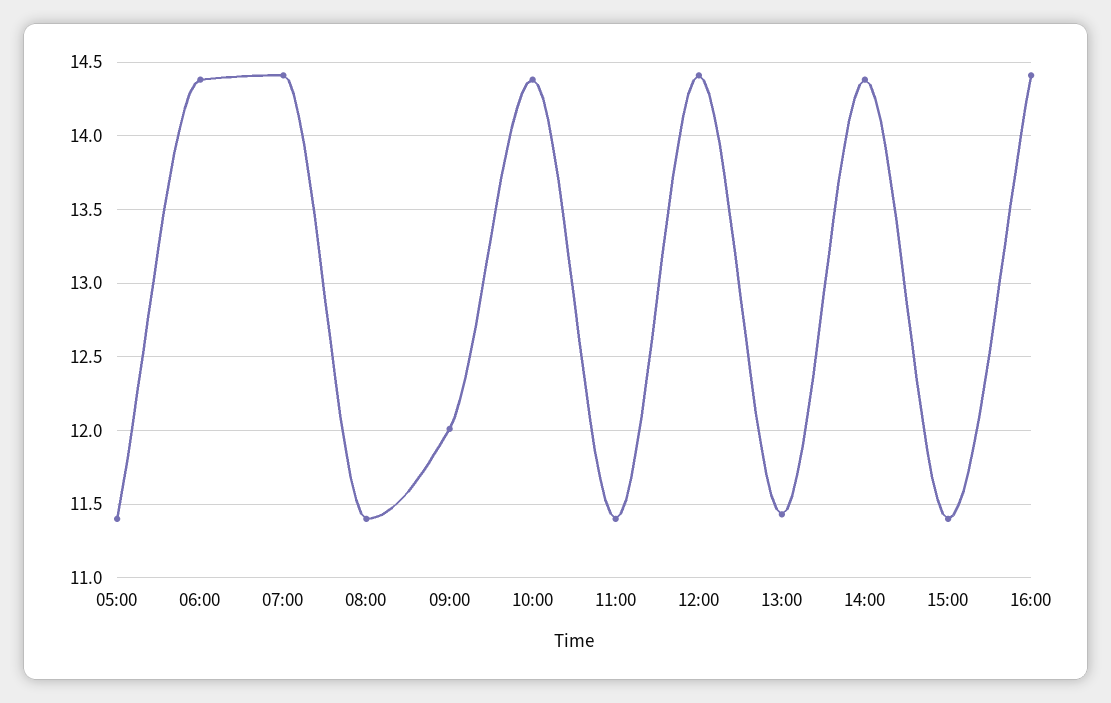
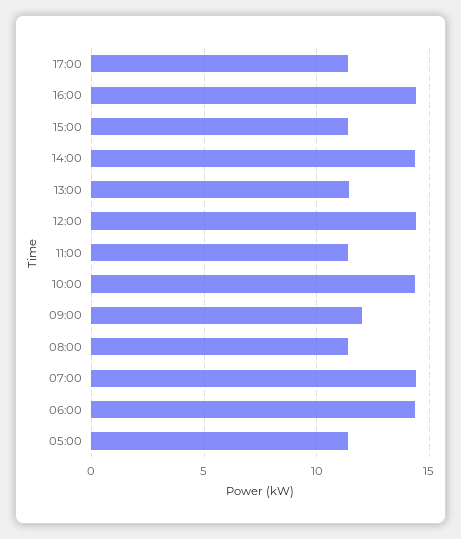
17:00: none -> 11.5

